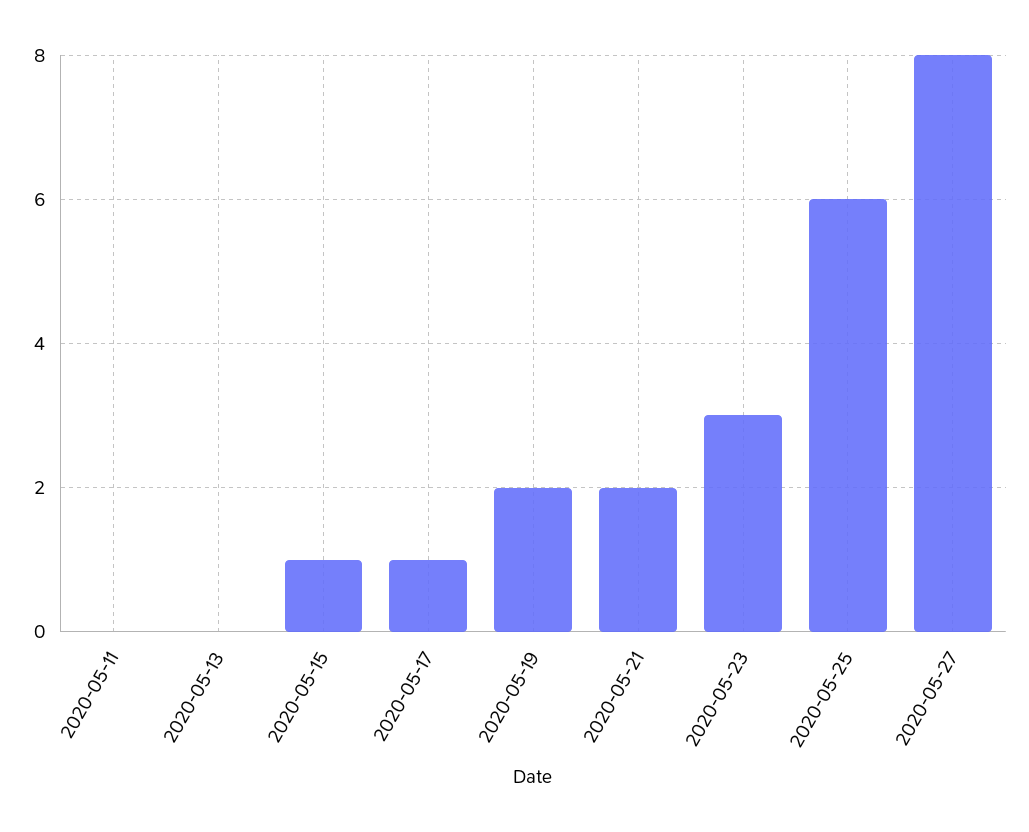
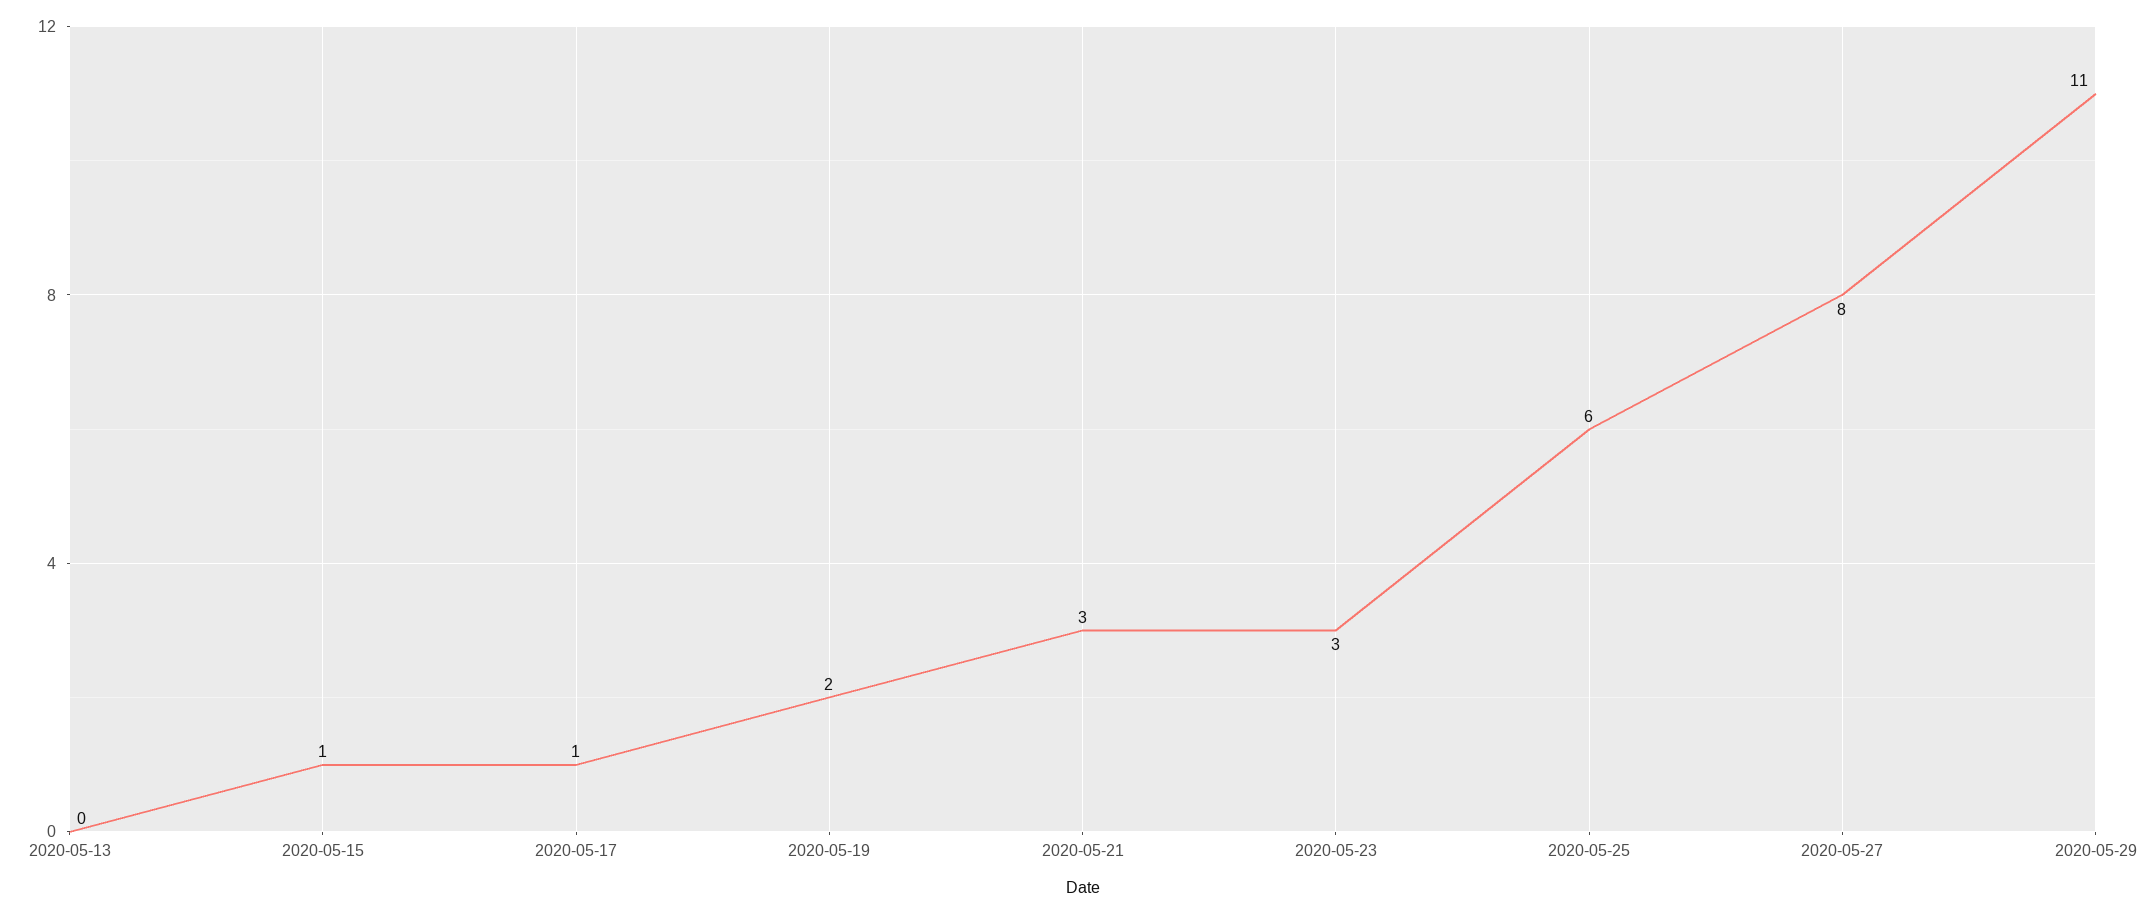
2020-05-11: 0 -> none
2020-05-21: 2 -> 3
2020-05-29: none -> 11

